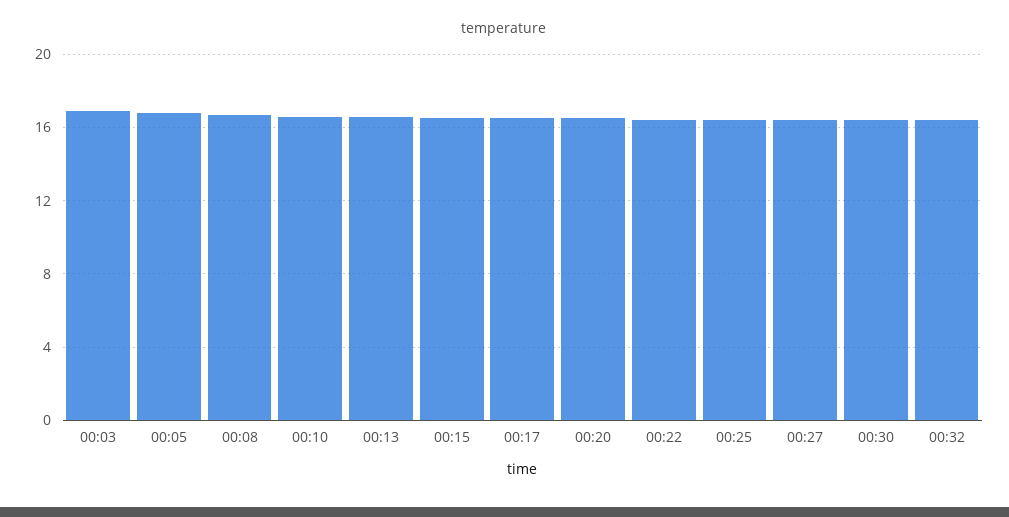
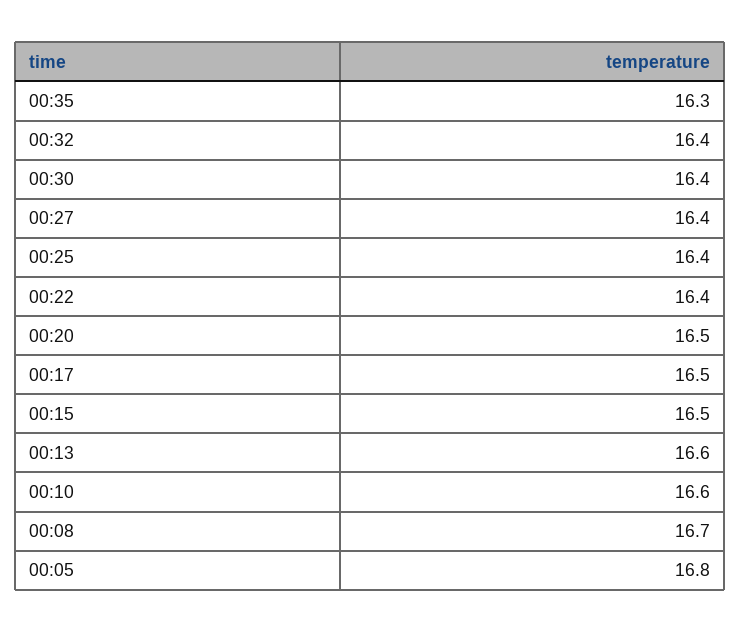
00:03: 17 -> none
00:35: none -> 16.3

